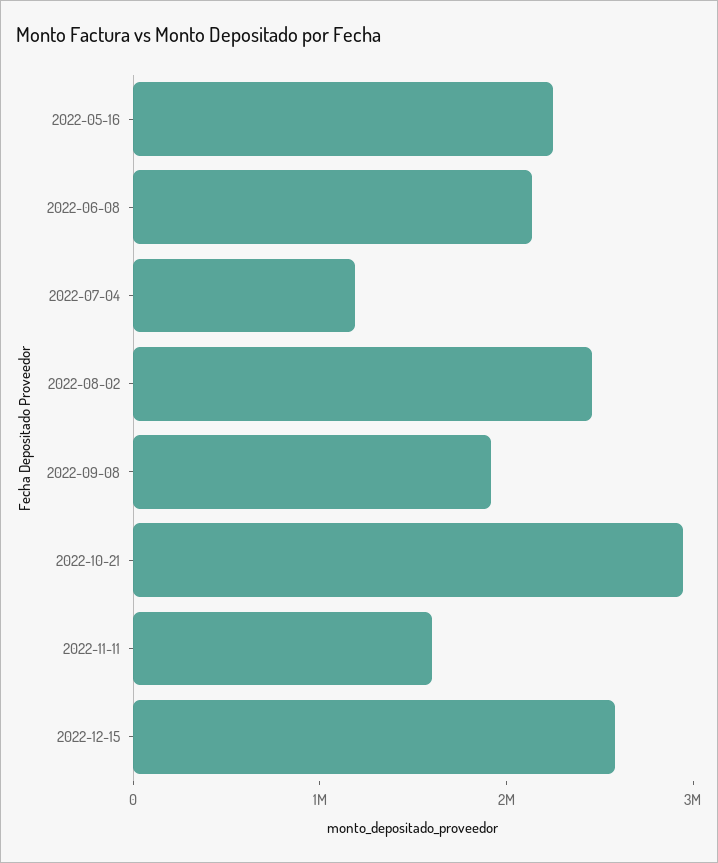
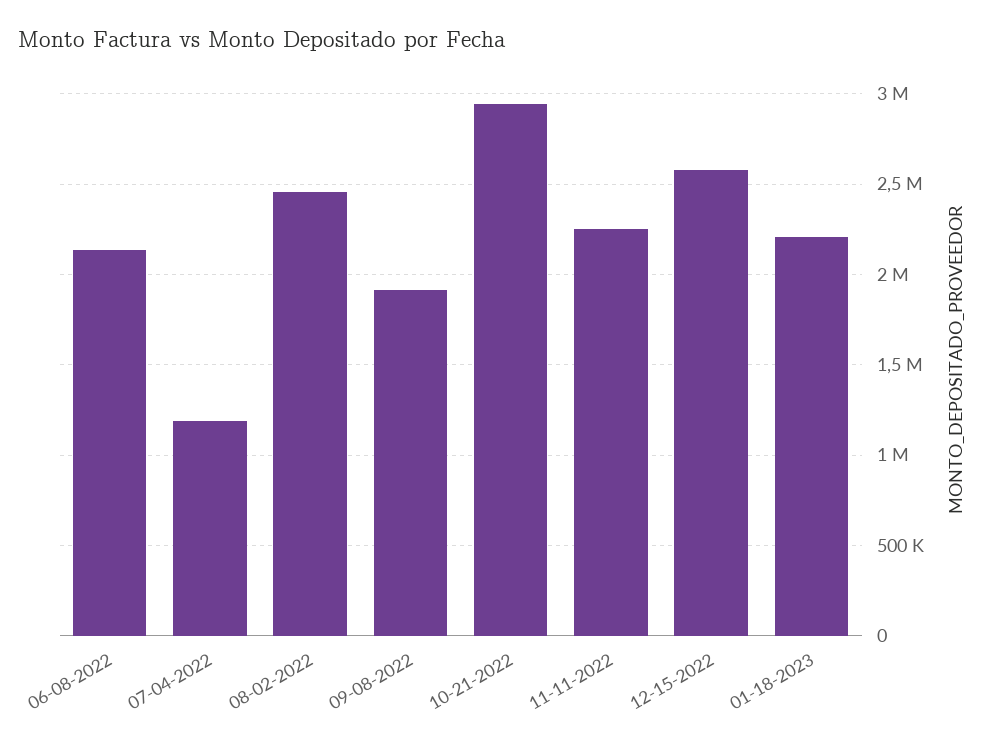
2022-05-16: 2200000 -> none
2022-11-11: 1600000 -> 2250000
01-18-2023: none -> 2200000

